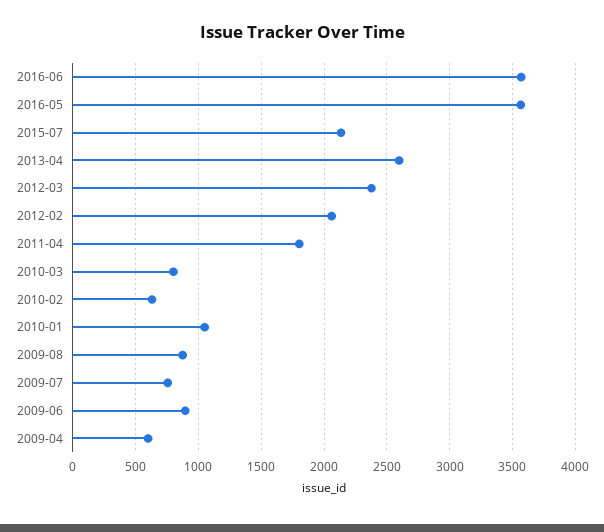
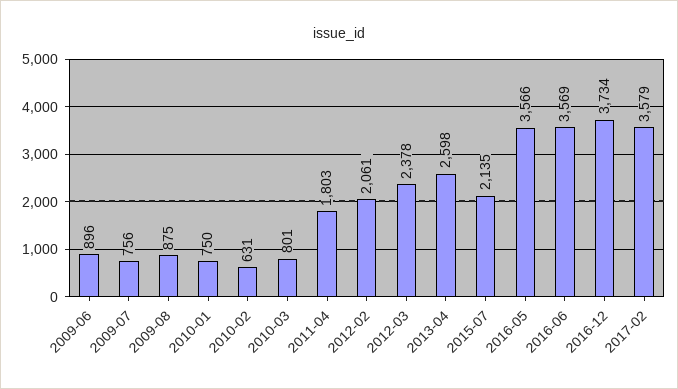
2010-01: 1050 -> 750
2009-04: 600 -> none
2016-12: none -> 3734
2017-02: none -> 3579

